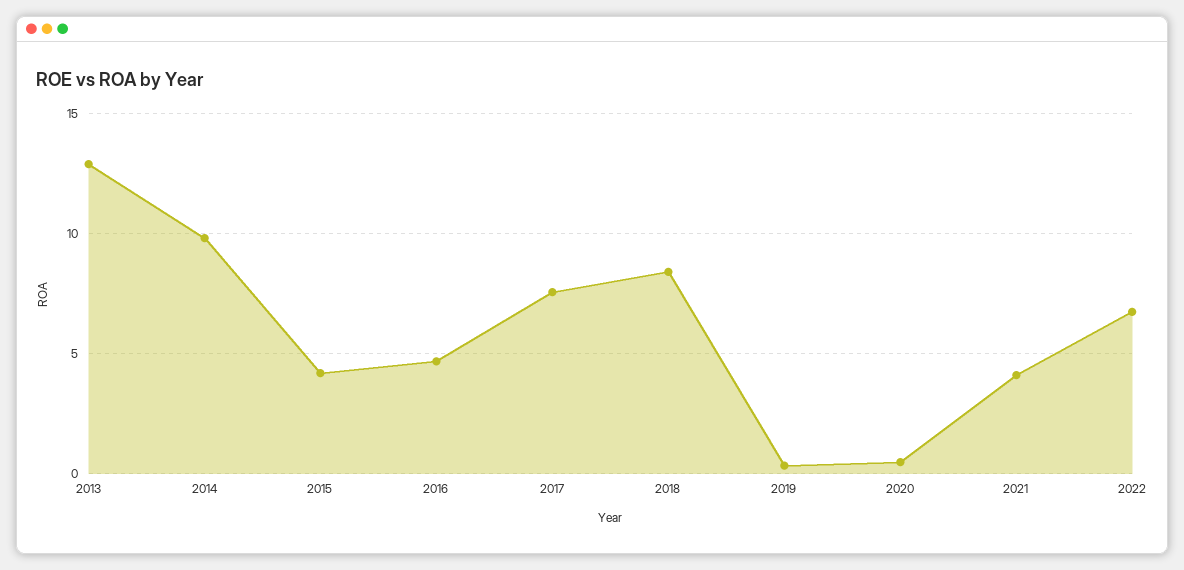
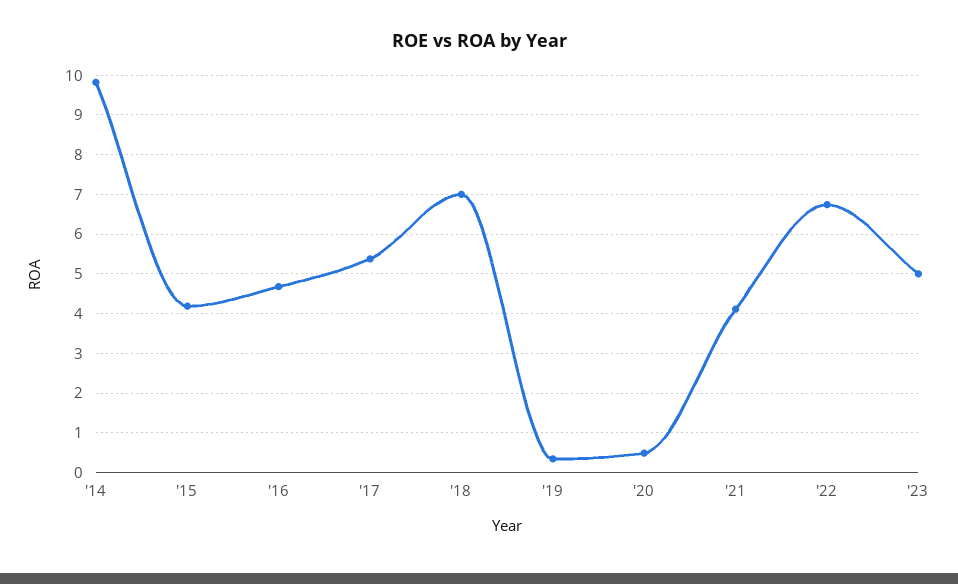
2013: 13 -> none
2017: 7.5 -> 5.4
2018: 8.5 -> 7
'23: none -> 5

